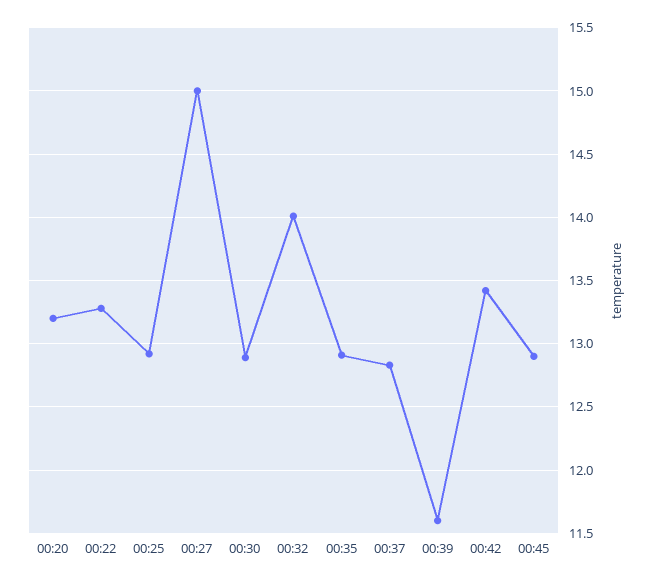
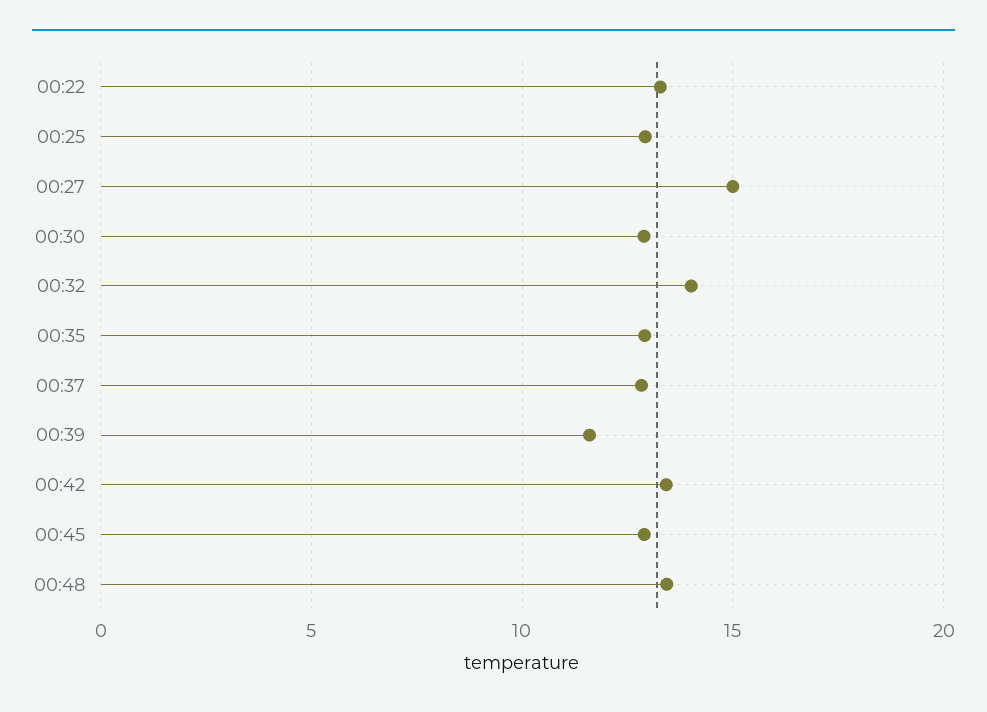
00:20: 13.2 -> none
00:48: none -> 13.5

